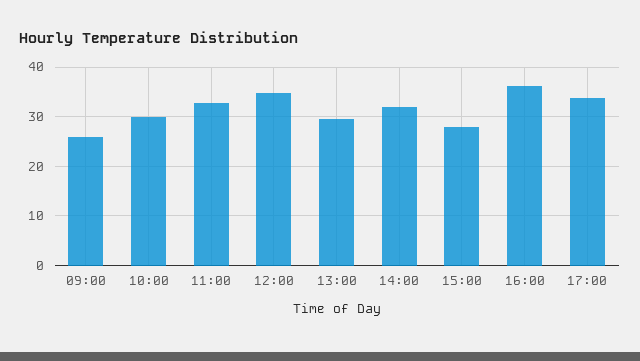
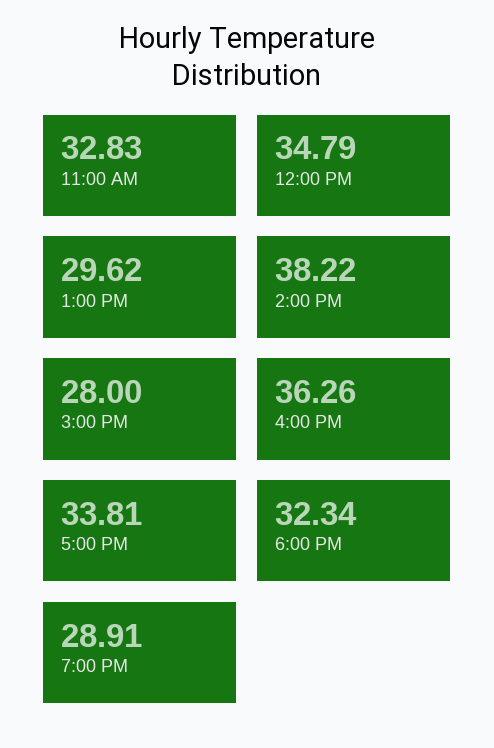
09:00: 26 -> none
10:00: 30 -> none
14:00: 32 -> 38.22
6:00 PM: none -> 32.34
7:00 PM: none -> 28.91

